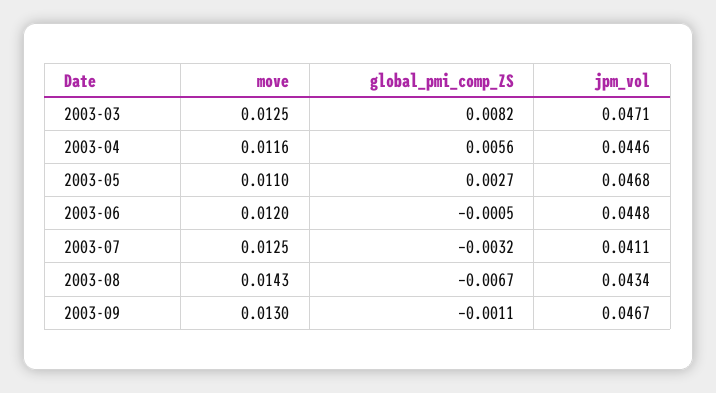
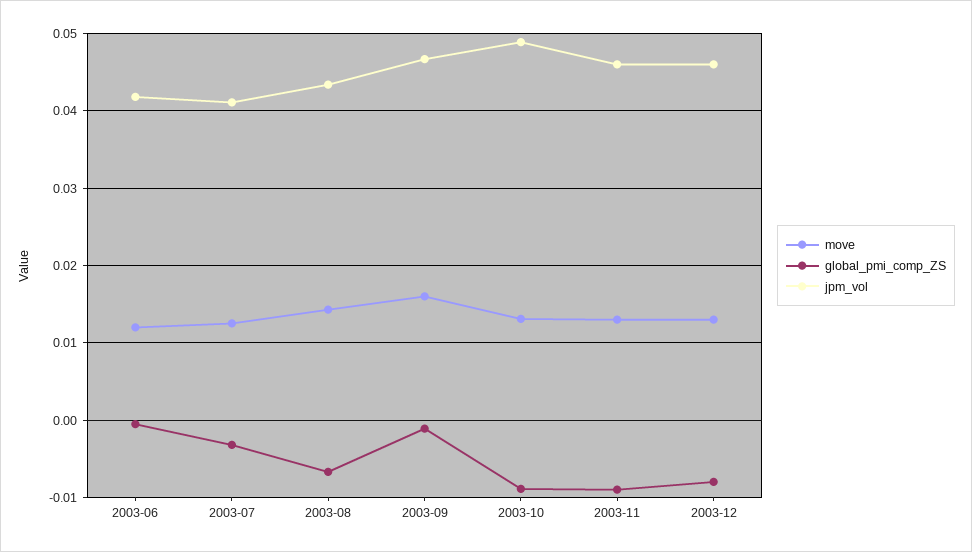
move, 2003-03: 0.0125 -> none
global_pmi_comp_ZS, 2003-03: 0.0082 -> none
jpm_vol, 2003-03: 0.0471 -> none
move, 2003-04: 0.0116 -> none
global_pmi_comp_ZS, 2003-04: 0.0056 -> none
jpm_vol, 2003-04: 0.0446 -> none
move, 2003-05: 0.011 -> none
global_pmi_comp_ZS, 2003-05: 0.0027 -> none
jpm_vol, 2003-05: 0.0468 -> none
jpm_vol, 2003-06: 0.0448 -> 0.042
move, 2003-09: 0.013 -> 0.016
move, 2003-10: none -> 0.013
global_pmi_comp_ZS, 2003-10: none -> -0.009
jpm_vol, 2003-10: none -> 0.049
move, 2003-11: none -> 0.013
global_pmi_comp_ZS, 2003-11: none -> -0.009
jpm_vol, 2003-11: none -> 0.046
move, 2003-12: none -> 0.013
global_pmi_comp_ZS, 2003-12: none -> -0.008
jpm_vol, 2003-12: none -> 0.046

